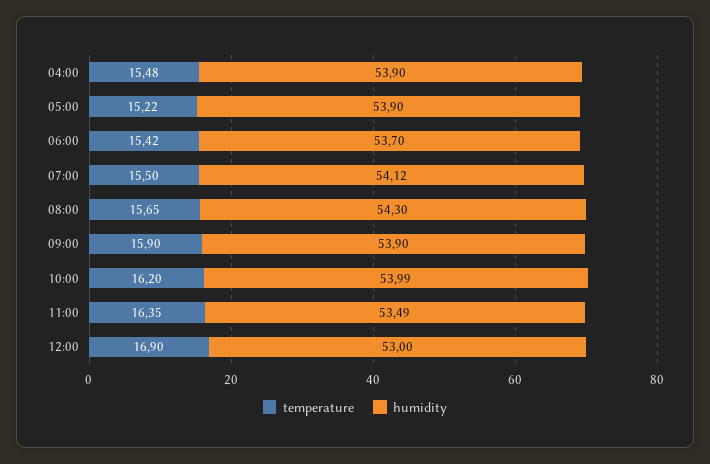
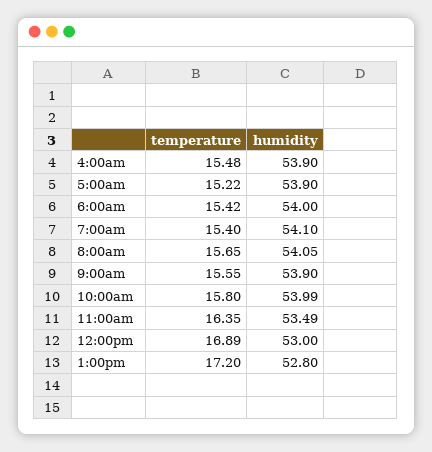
humidity, 06:00: 53.7 -> 54
temperature, 07:00: 15.5 -> 15.4
humidity, 07:00: 54.12 -> 54.1
humidity, 08:00: 54.3 -> 54.05
temperature, 09:00: 15.9 -> 15.55
temperature, 10:00: 16.2 -> 15.8
temperature, 12:00: 16.9 -> 16.89
temperature, 1:00pm: none -> 17.2
humidity, 1:00pm: none -> 52.8

